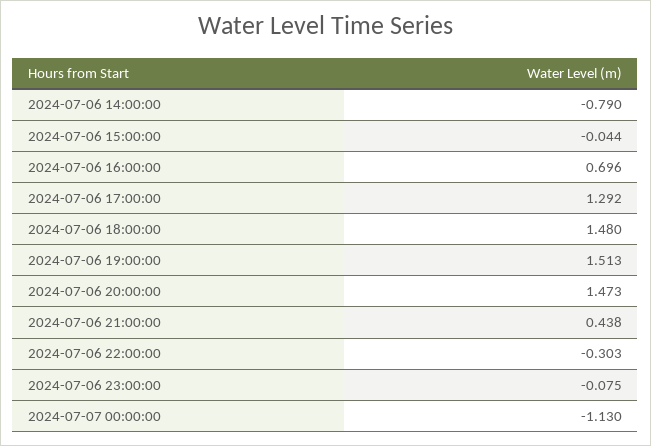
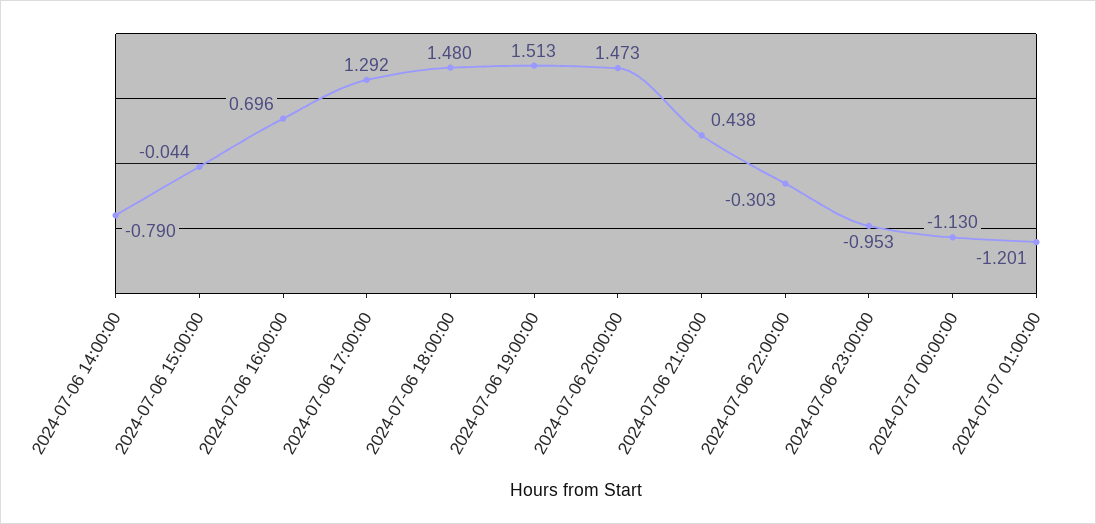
2024-07-06 23:00:00: -0.075 -> -0.953
2024-07-07 01:00:00: none -> -1.201

